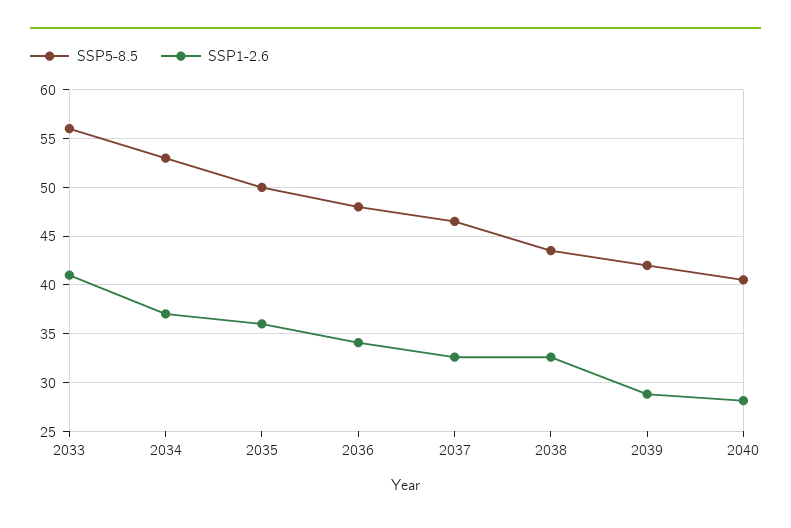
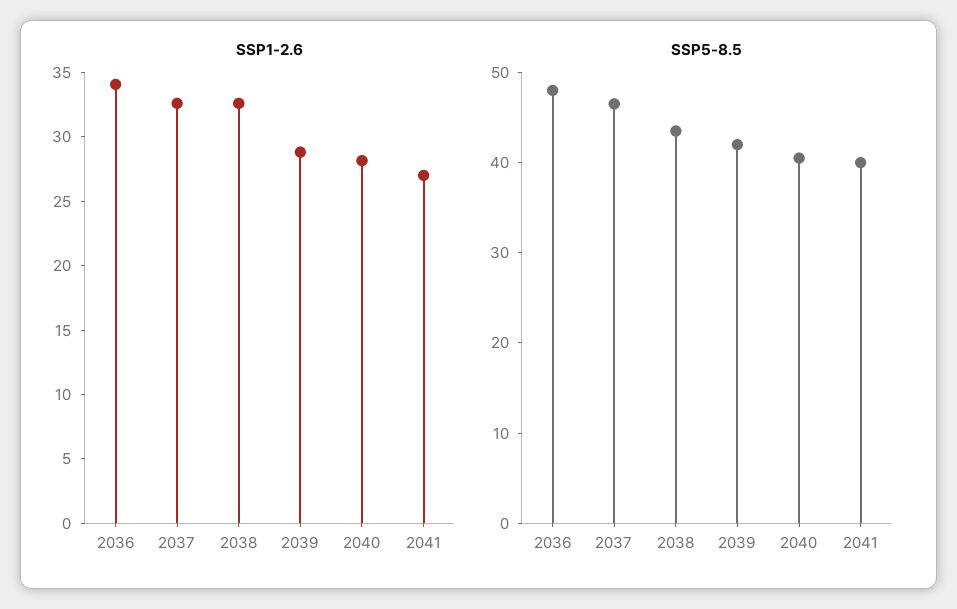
SSP5-8.5, 2033: 56 -> none
SSP1-2.6, 2033: 41 -> none
SSP5-8.5, 2034: 53 -> none
SSP1-2.6, 2034: 37 -> none
SSP5-8.5, 2035: 50 -> none
SSP1-2.6, 2035: 36 -> none
SSP1-2.6, 2041: none -> 27
SSP5-8.5, 2041: none -> 40

